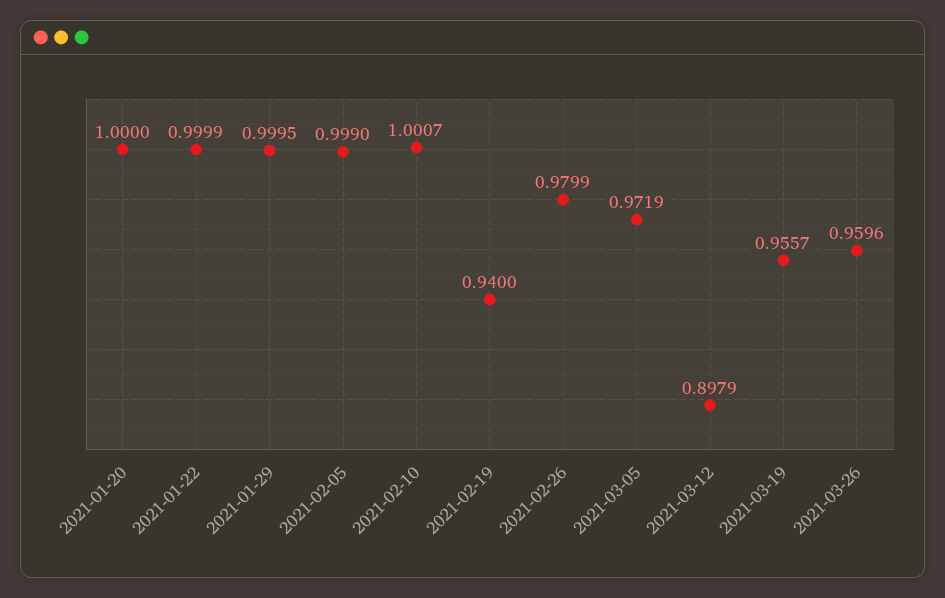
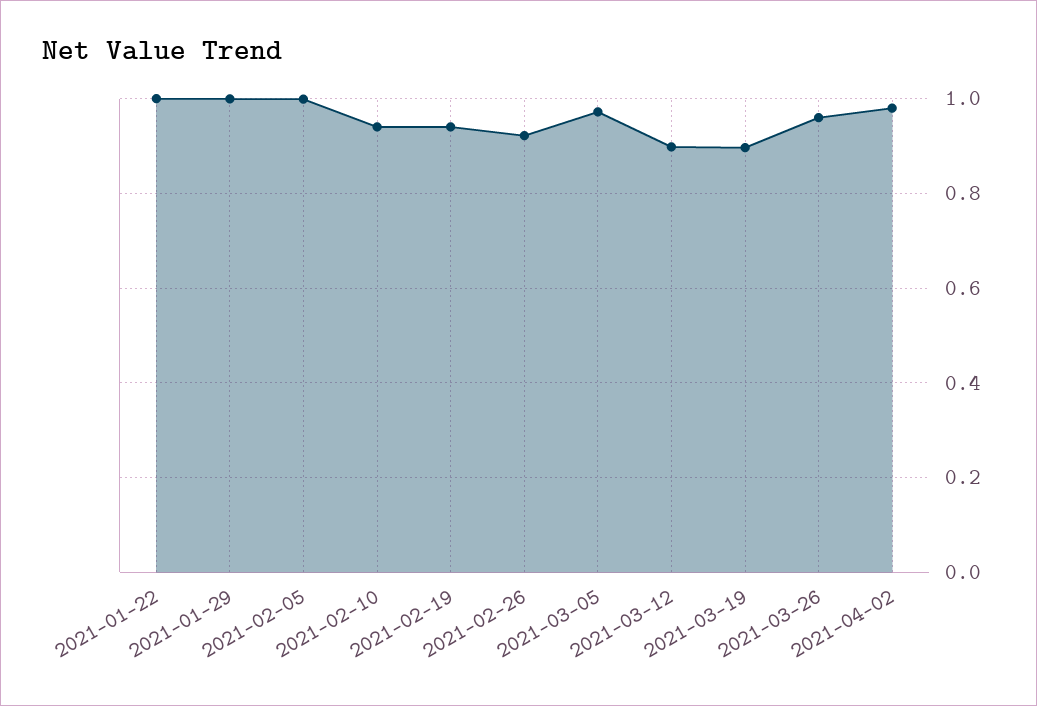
2021-01-20: 1 -> none
2021-02-10: 1.0007 -> 0.94
2021-02-26: 0.9799 -> 0.92
2021-03-19: 0.9557 -> 0.9
2021-04-02: none -> 0.98

